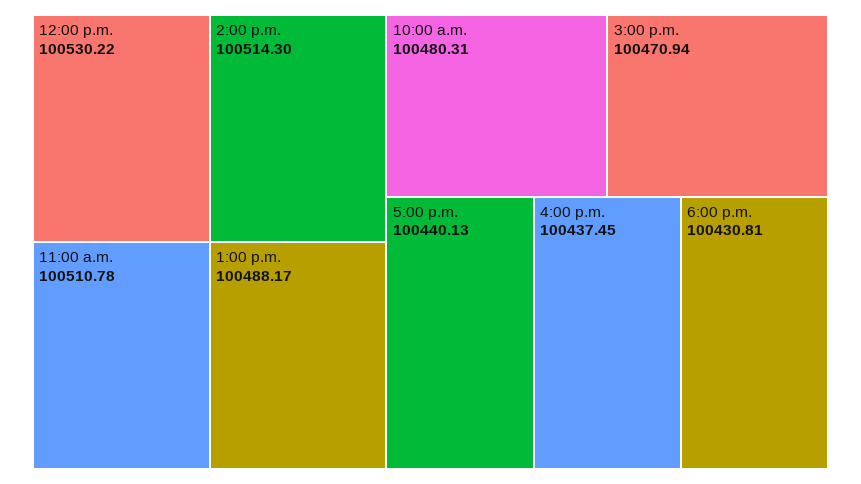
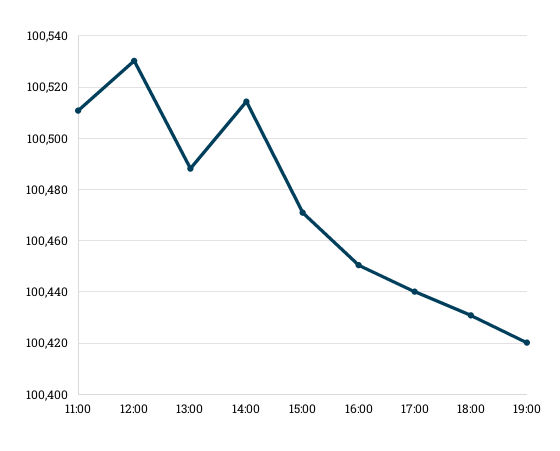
10:00 a.m.: 100480.31 -> none
4:00 p.m.: 100437.45 -> 100450
19:00: none -> 100420

